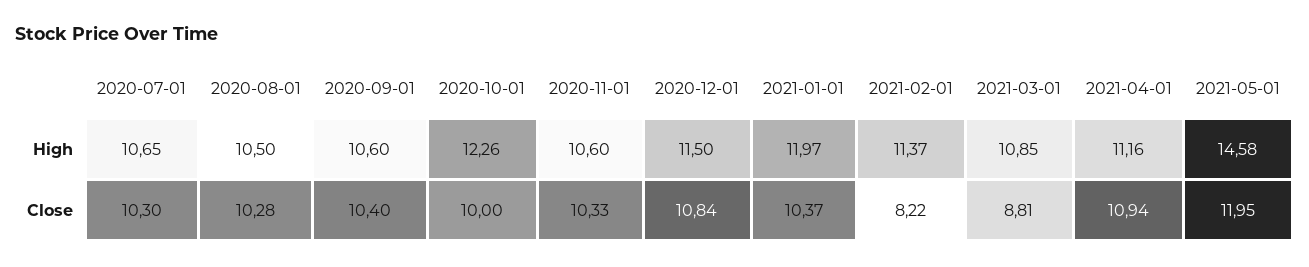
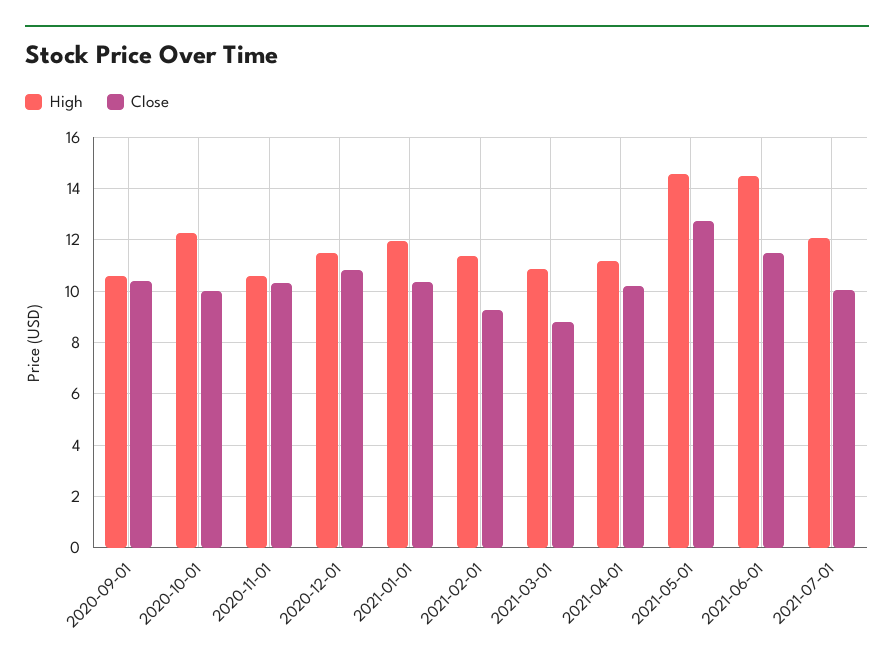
High, 2020-07-01: 10.65 -> none
High, 2020-08-01: 10.5 -> none
Close, 2020-07-01: 10.3 -> none
Close, 2020-08-01: 10.28 -> none
Close, 2021-02-01: 8.22 -> 9.25
Close, 2021-04-01: 10.94 -> 10.25
Close, 2021-05-01: 11.95 -> 12.75
High, 2021-06-01: none -> 14.5
Close, 2021-06-01: none -> 11.5
High, 2021-07-01: none -> 12
Close, 2021-07-01: none -> 10

